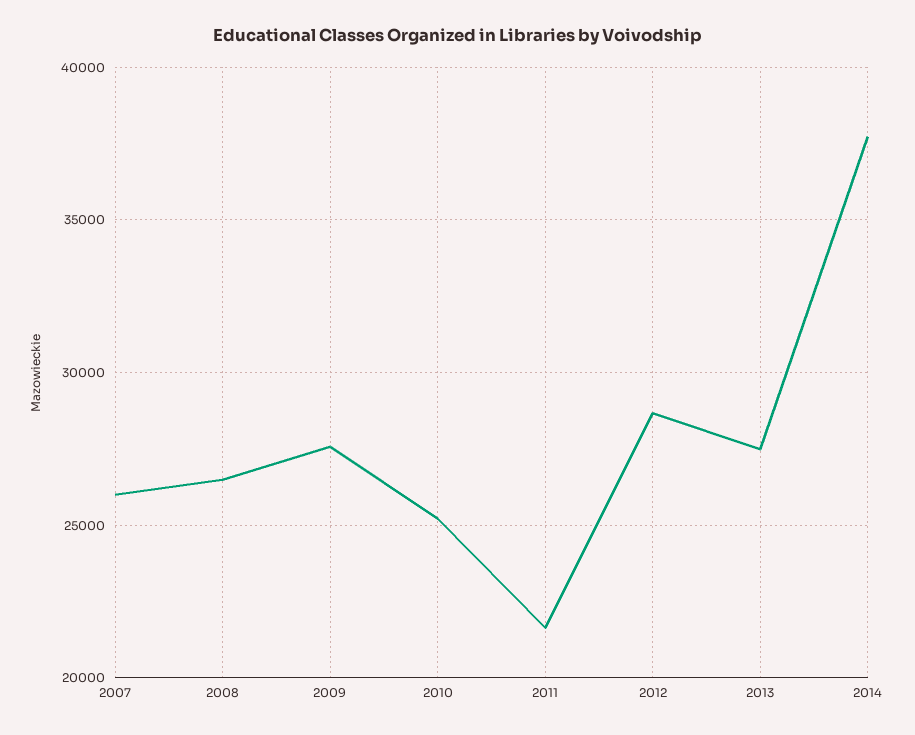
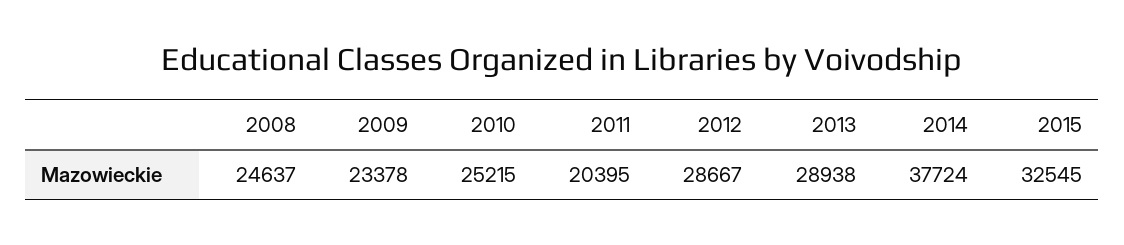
2007: 26000 -> none
2008: 26500 -> 24637
2009: 27500 -> 23378
2011: 21500 -> 20395
2013: 27500 -> 28938
2015: none -> 32545

